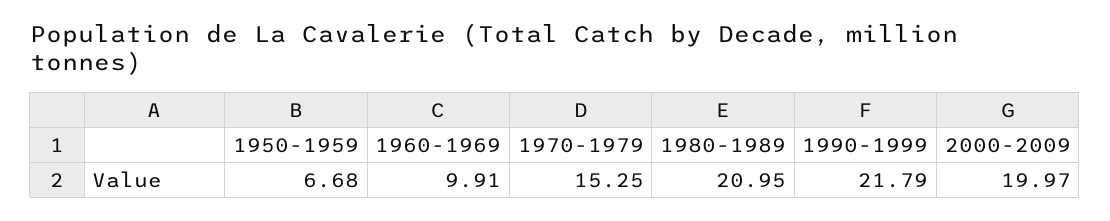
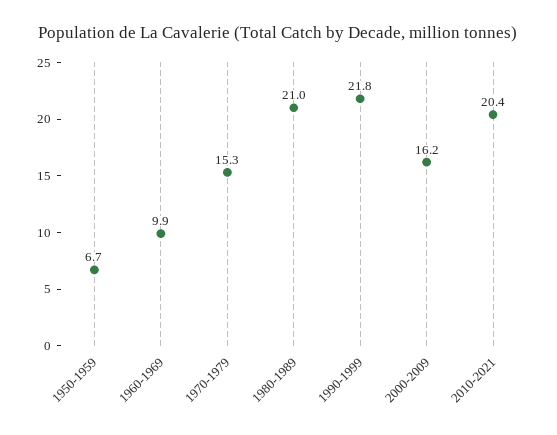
2000-2009: 19.97 -> 16.2
2010-2021: none -> 20.4

